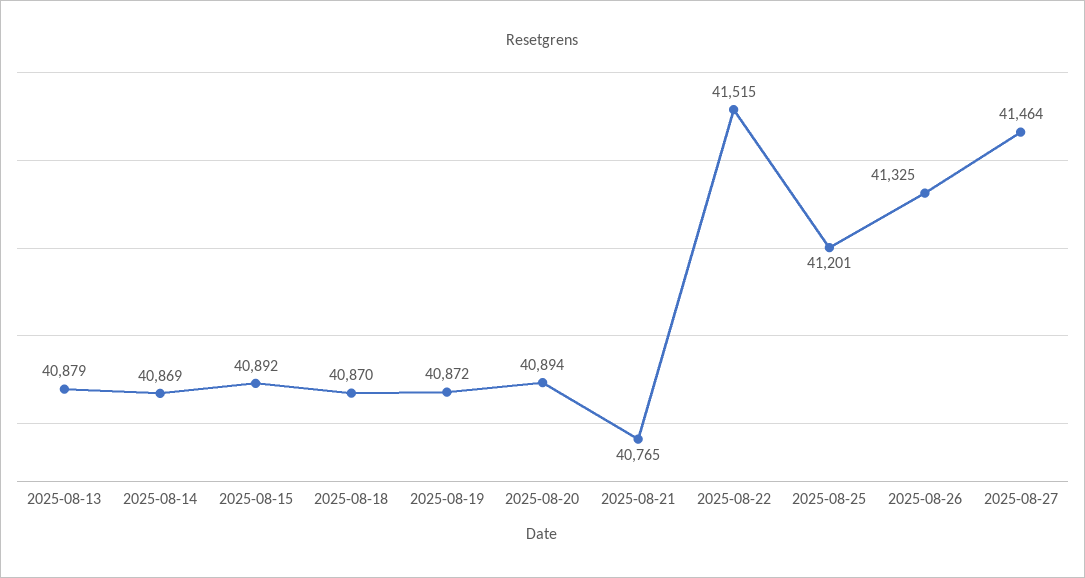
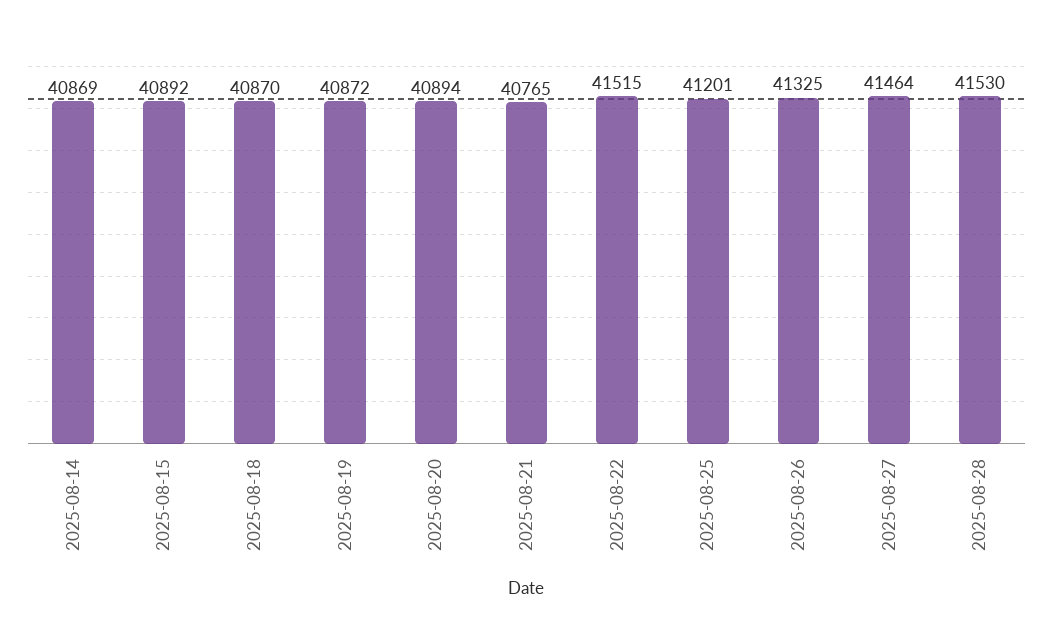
2025-08-13: 40879 -> none
2025-08-28: none -> 41530

